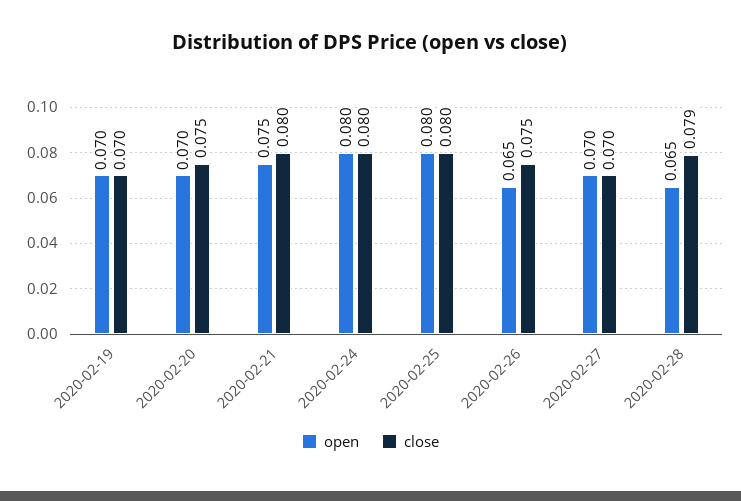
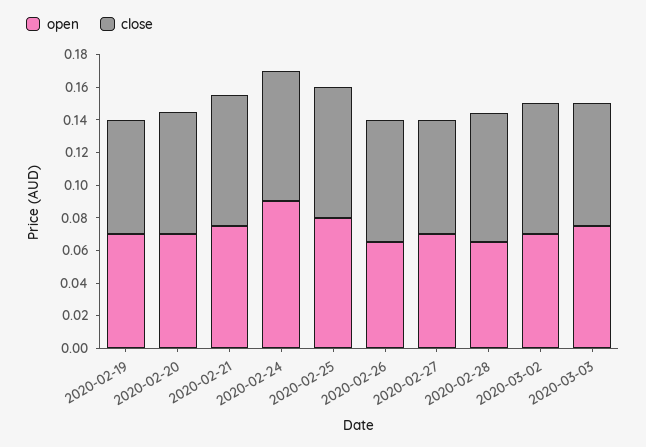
open, 2020-02-24: 0.08 -> 0.09
open, 2020-03-02: none -> 0.07
close, 2020-03-02: none -> 0.08
open, 2020-03-03: none -> 0.075
close, 2020-03-03: none -> 0.075

